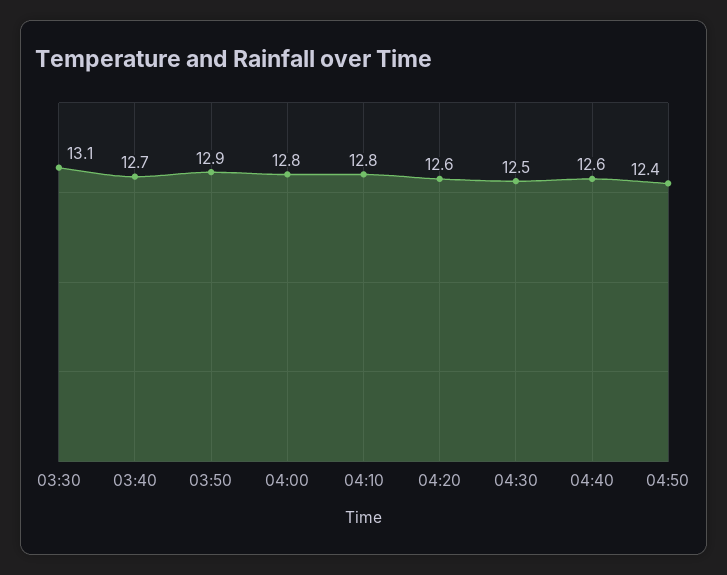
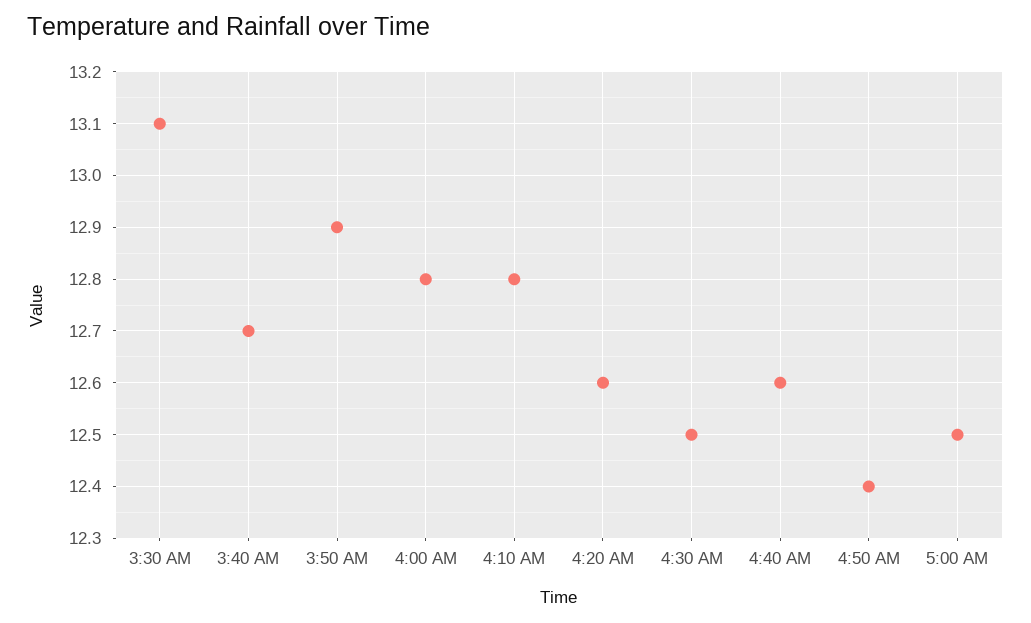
5:00 AM: none -> 12.5

